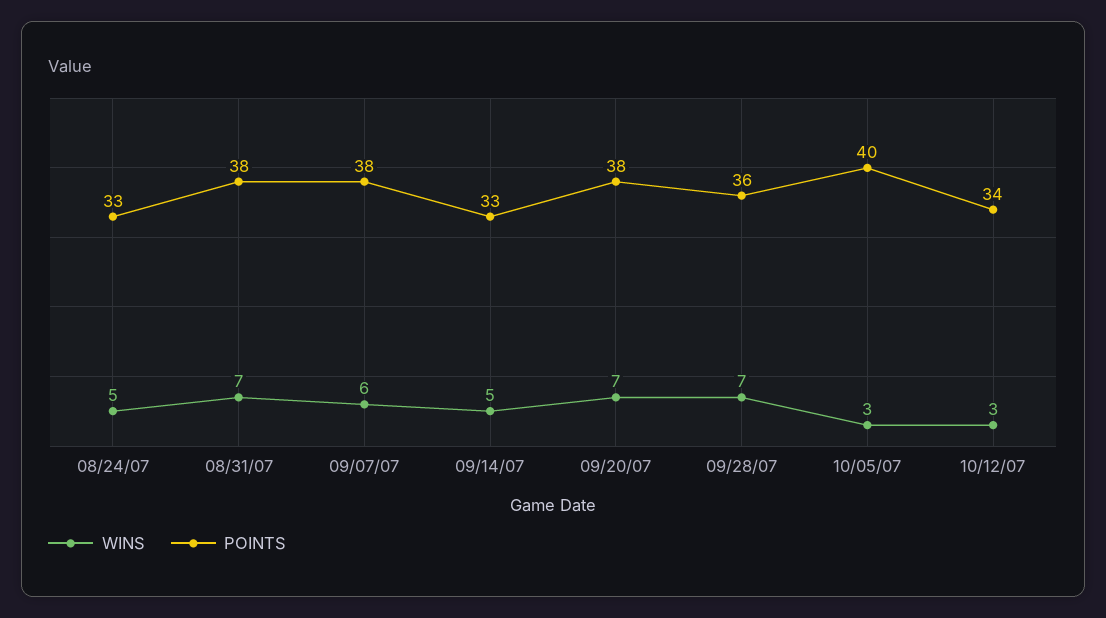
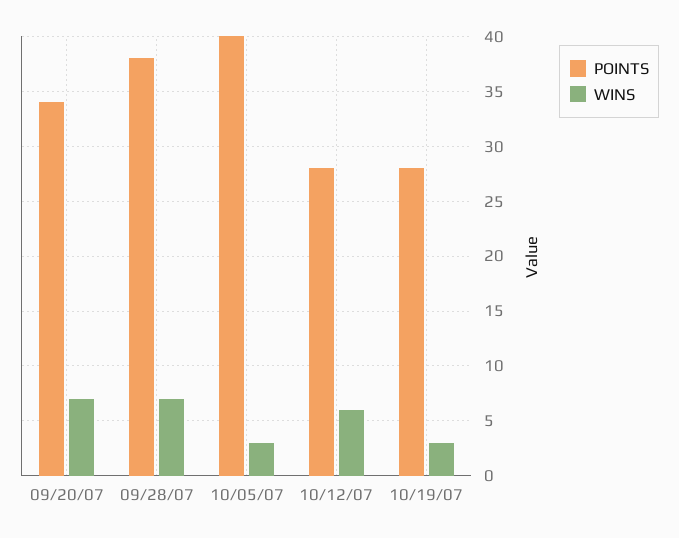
WINS, 08/24/07: 5 -> none
POINTS, 08/24/07: 33 -> none
WINS, 08/31/07: 7 -> none
POINTS, 08/31/07: 38 -> none
WINS, 09/07/07: 6 -> none
POINTS, 09/07/07: 38 -> none
WINS, 09/14/07: 5 -> none
POINTS, 09/14/07: 33 -> none
POINTS, 09/20/07: 38 -> 34
POINTS, 09/28/07: 36 -> 38
WINS, 10/12/07: 3 -> 6
POINTS, 10/12/07: 34 -> 28
POINTS, 10/19/07: none -> 28
WINS, 10/19/07: none -> 3

